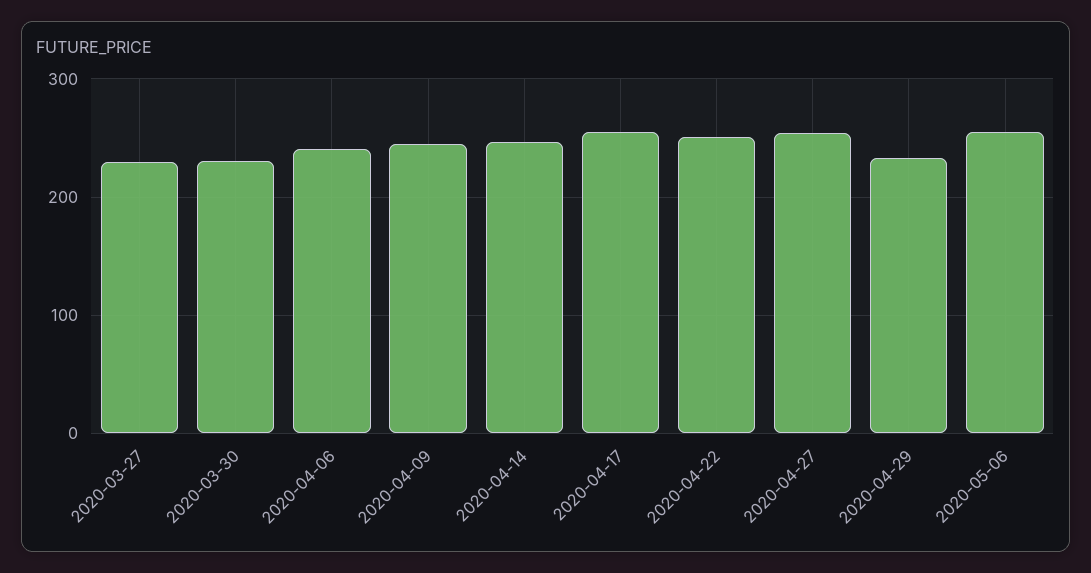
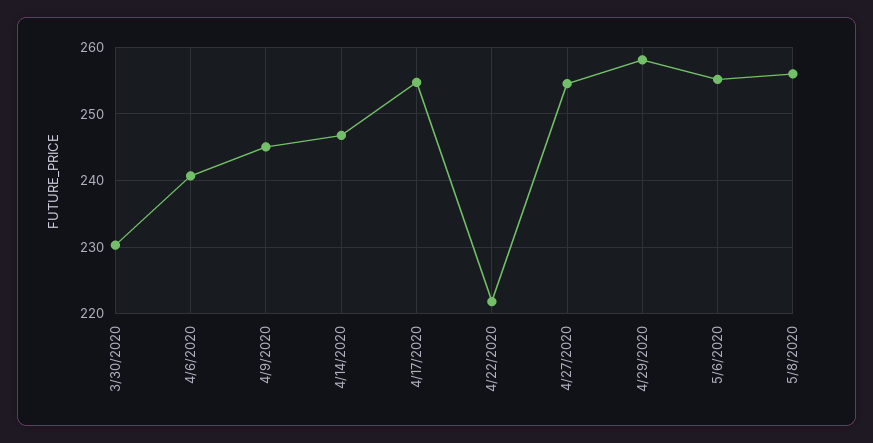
2020-03-27: 230 -> none
2020-04-22: 250 -> 222
2020-04-29: 230 -> 258
5/8/2020: none -> 256

